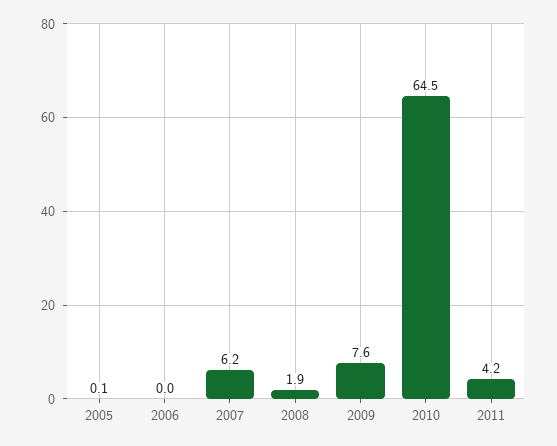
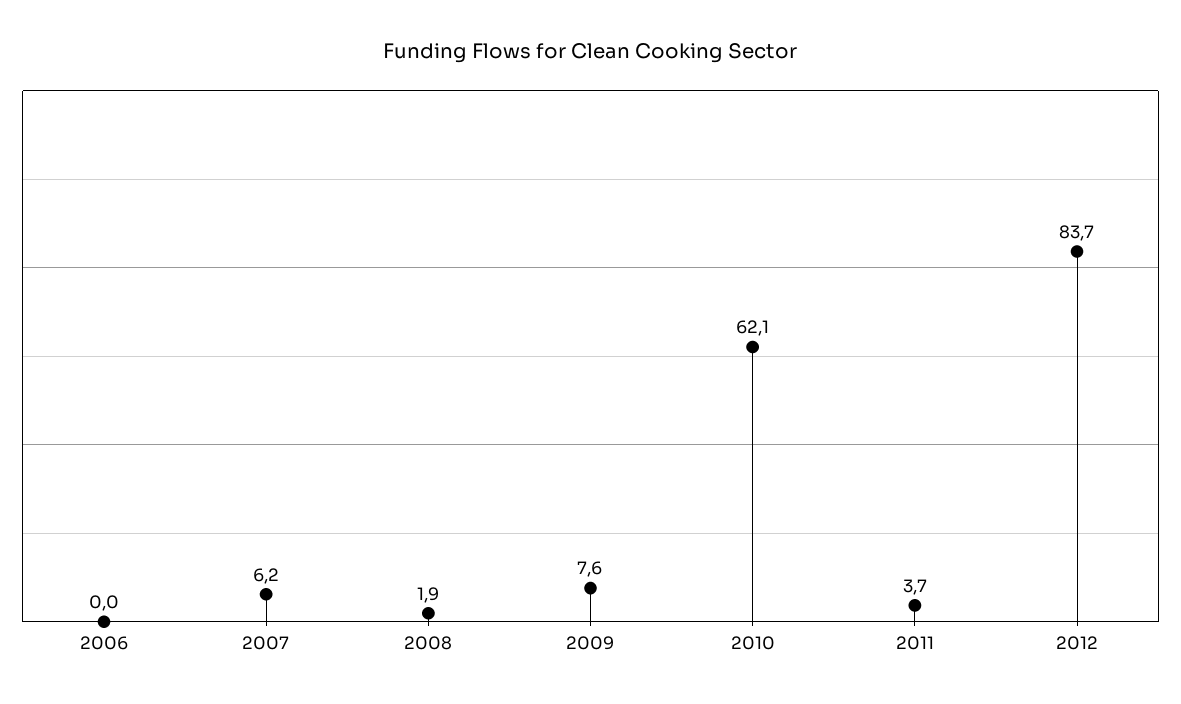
2005: 0.1 -> none
2010: 64.5 -> 62.1
2011: 4.2 -> 3.7
2012: none -> 83.7

